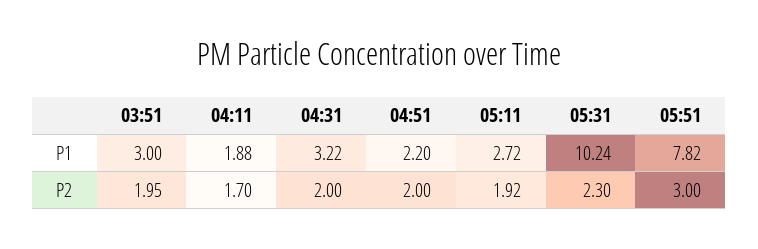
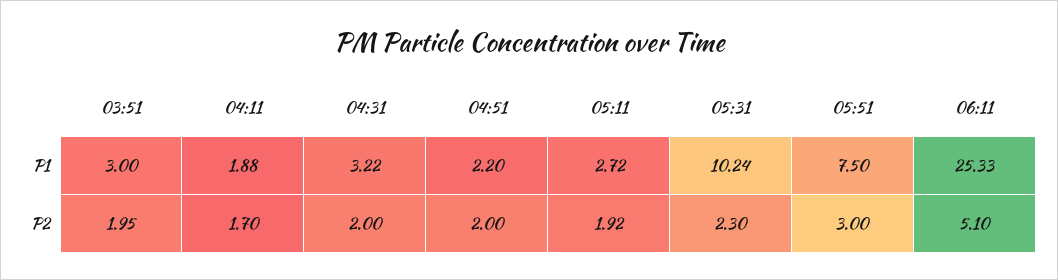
05:51, P1: 7.82 -> 7.5
06:11, P1: none -> 25.33
06:11, P2: none -> 5.1

